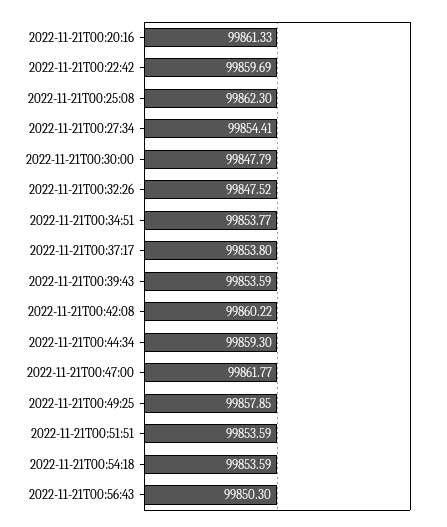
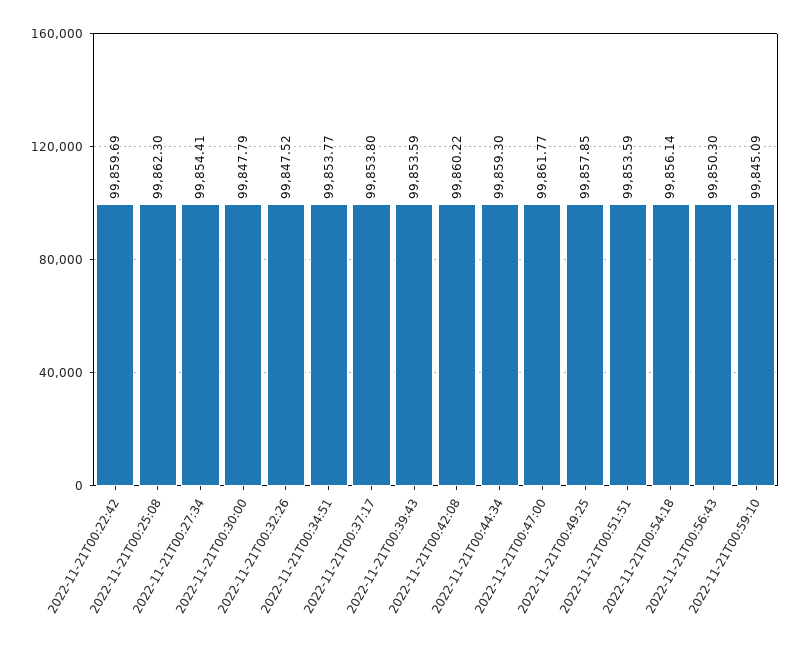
2022-11-21T00:20:16: 99861.33 -> none
2022-11-21T00:54:18: 99853.59 -> 99856.14
2022-11-21T00:59:10: none -> 99845.09

